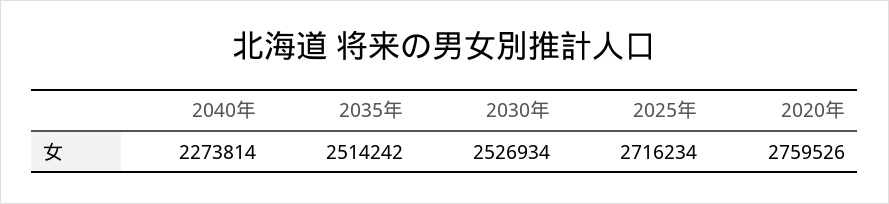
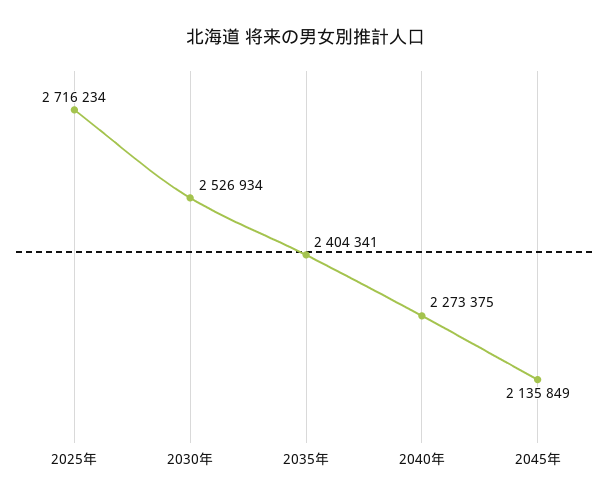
2040年: 2273814 -> 2273375
2035年: 2514242 -> 2404341
2020年: 2759526 -> none
2045年: none -> 2135849

